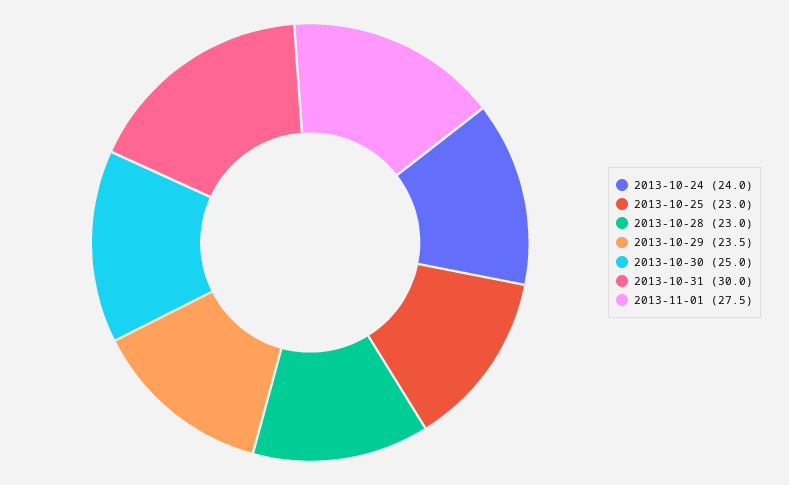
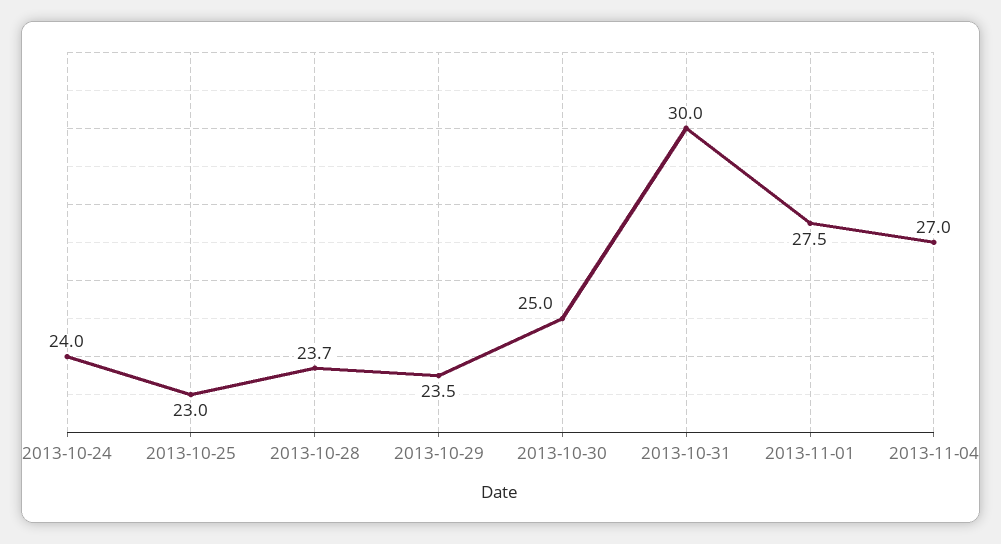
2013-10-28: 23 -> 23.7
2013-11-04: none -> 27

